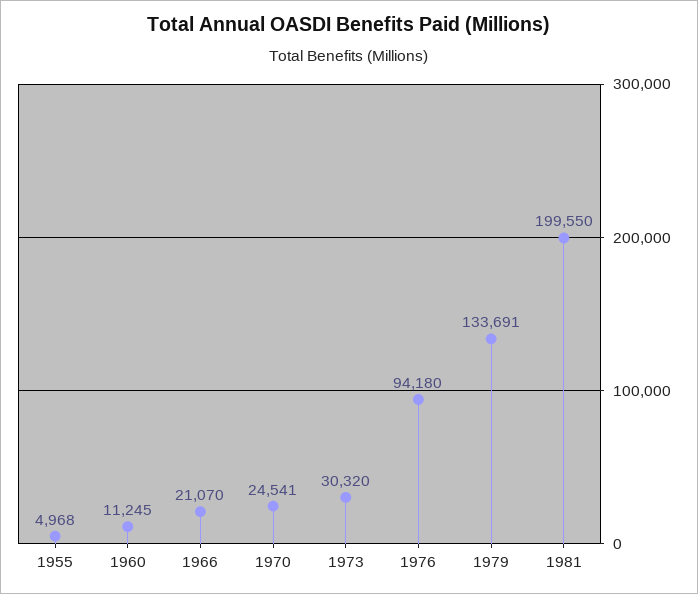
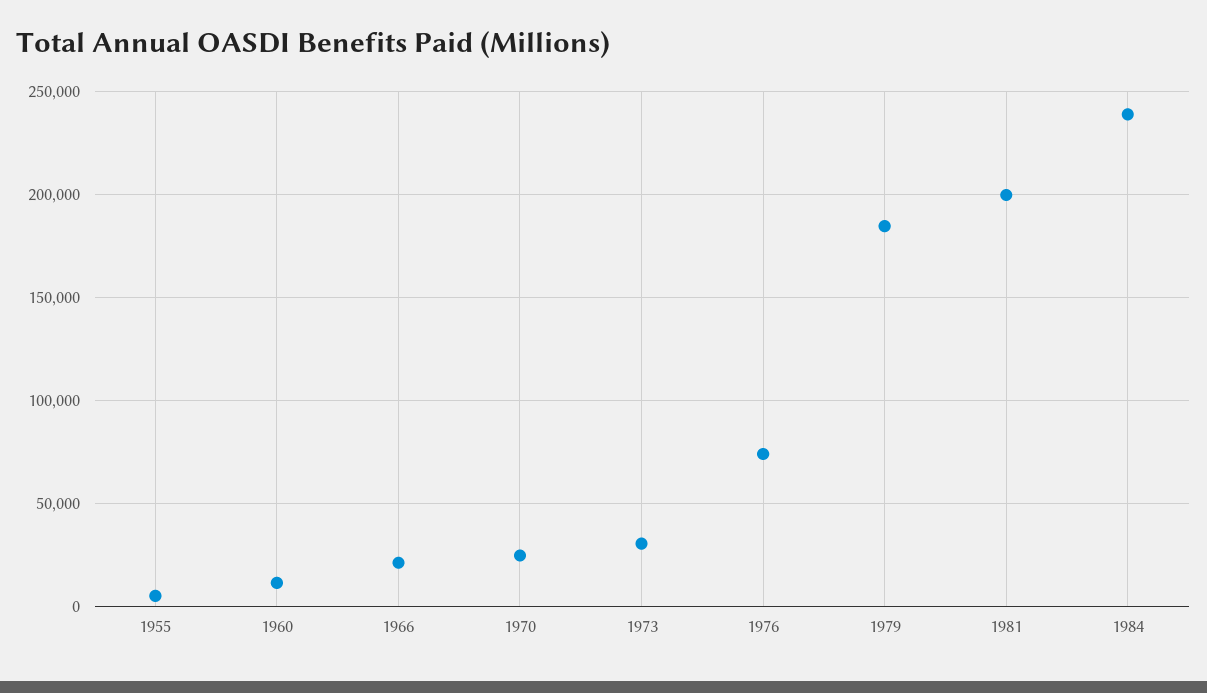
1976: 94180 -> 75000
1979: 133691 -> 185000
1984: none -> 240000

